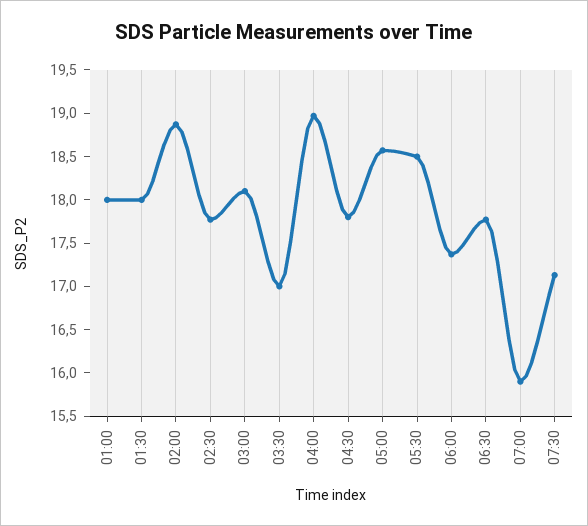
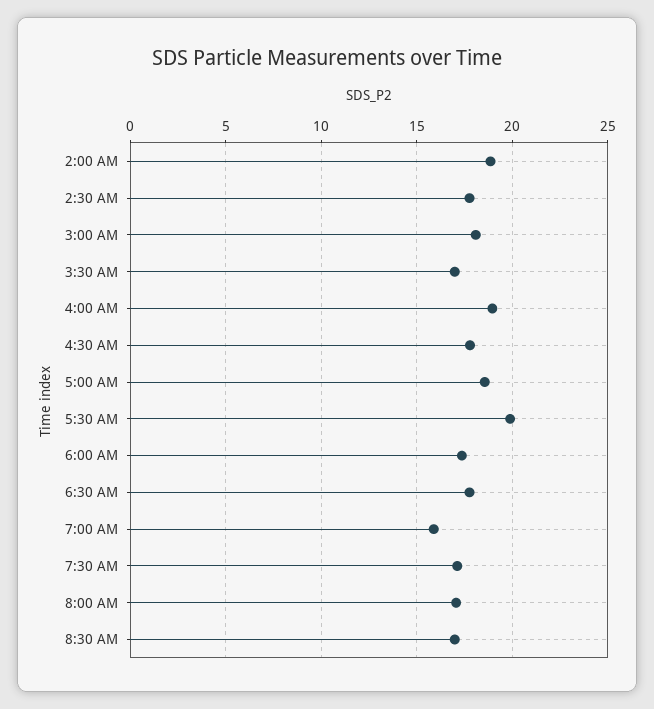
01:00: 18 -> none
01:30: 18 -> none
05:30: 18.5 -> 20
8:00 AM: none -> 17
8:30 AM: none -> 17

